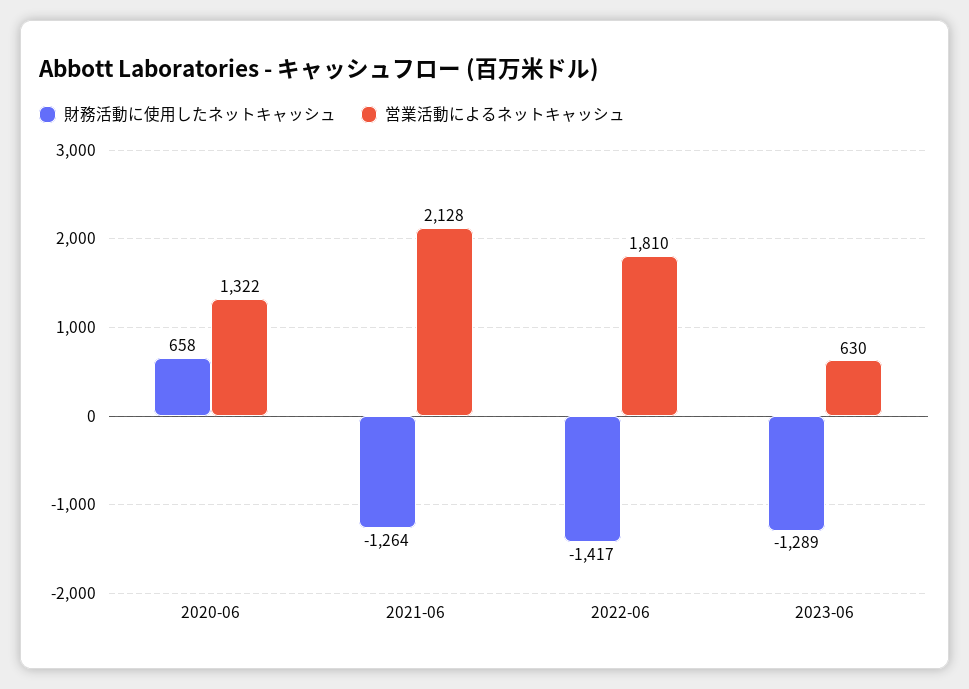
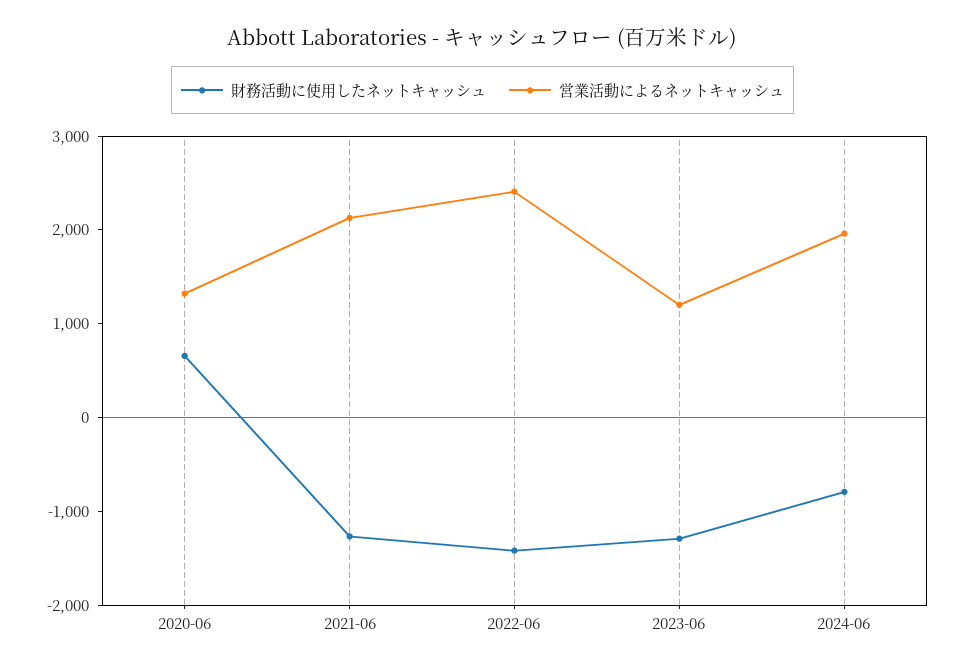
営業活動によるネットキャッシュ, 2022-06: 1810 -> 2400
営業活動によるネットキャッシュ, 2023-06: 630 -> 1200
財務活動に使用したネットキャッシュ, 2024-06: none -> -800
営業活動によるネットキャッシュ, 2024-06: none -> 2000

